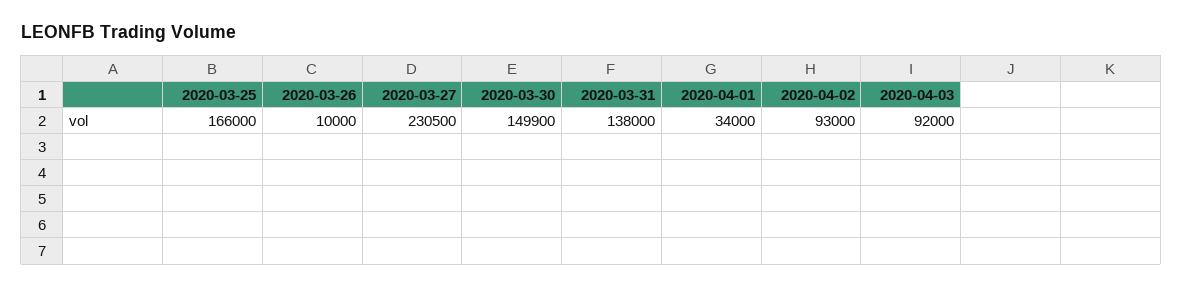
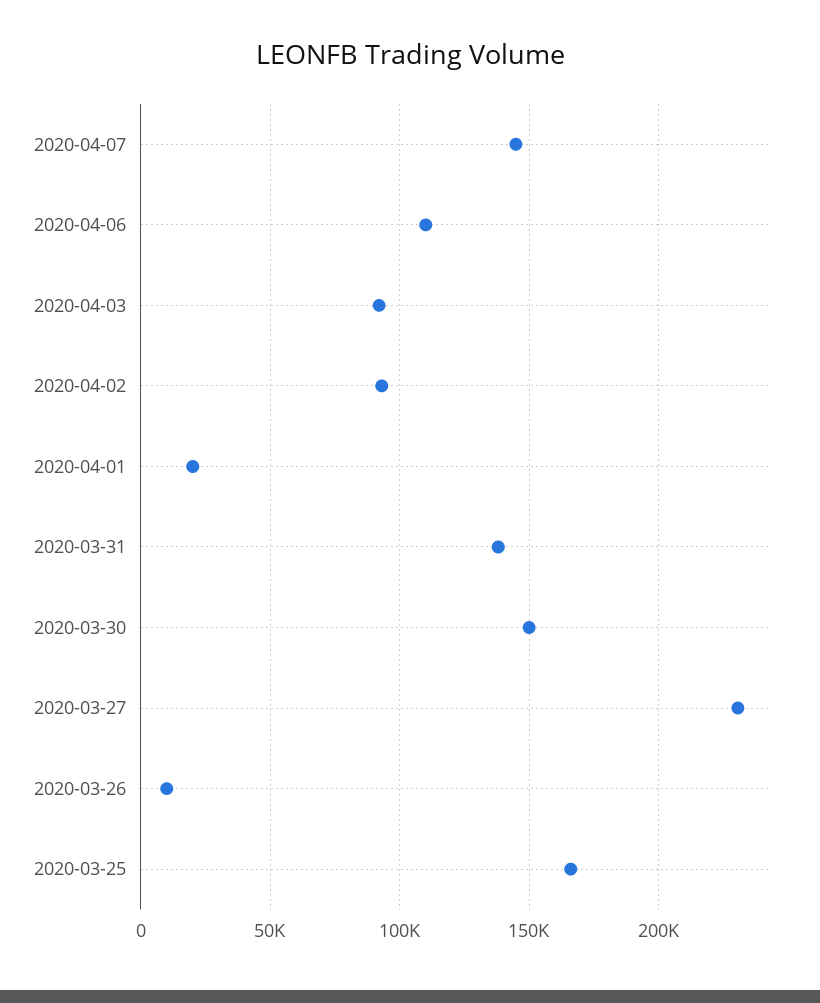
2020-04-01: 34000 -> 20000
2020-04-07: none -> 145000
2020-04-06: none -> 110000

